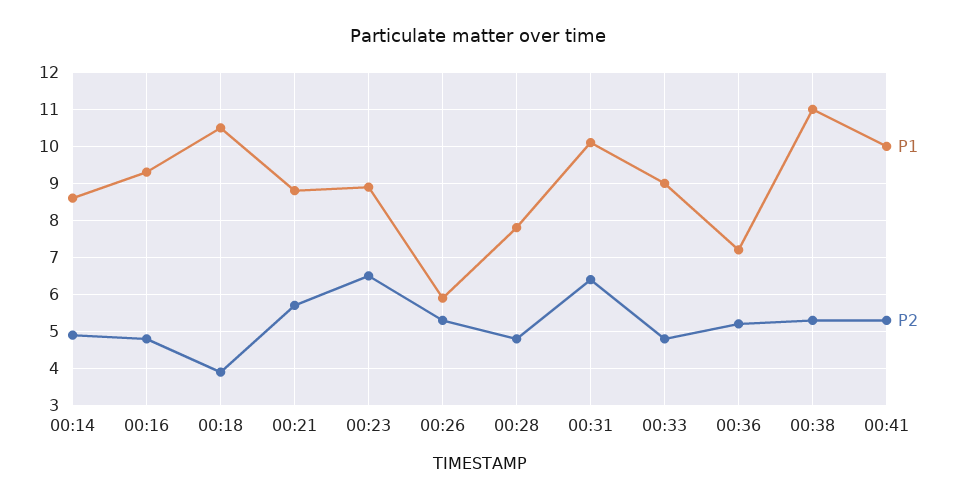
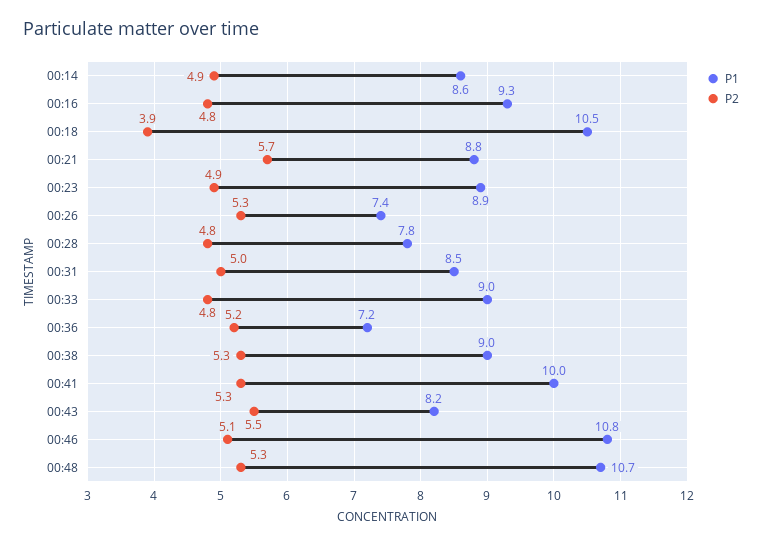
P2, 00:23: 6.5 -> 4.9
P1, 00:26: 6 -> 7.4
P1, 00:31: 10 -> 8.5
P2, 00:31: 6.5 -> 5
P1, 00:38: 11 -> 9
P1, 00:43: none -> 8.2
P2, 00:43: none -> 5.5
P1, 00:46: none -> 10.8
P2, 00:46: none -> 5.1
P1, 00:48: none -> 10.7
P2, 00:48: none -> 5.3

